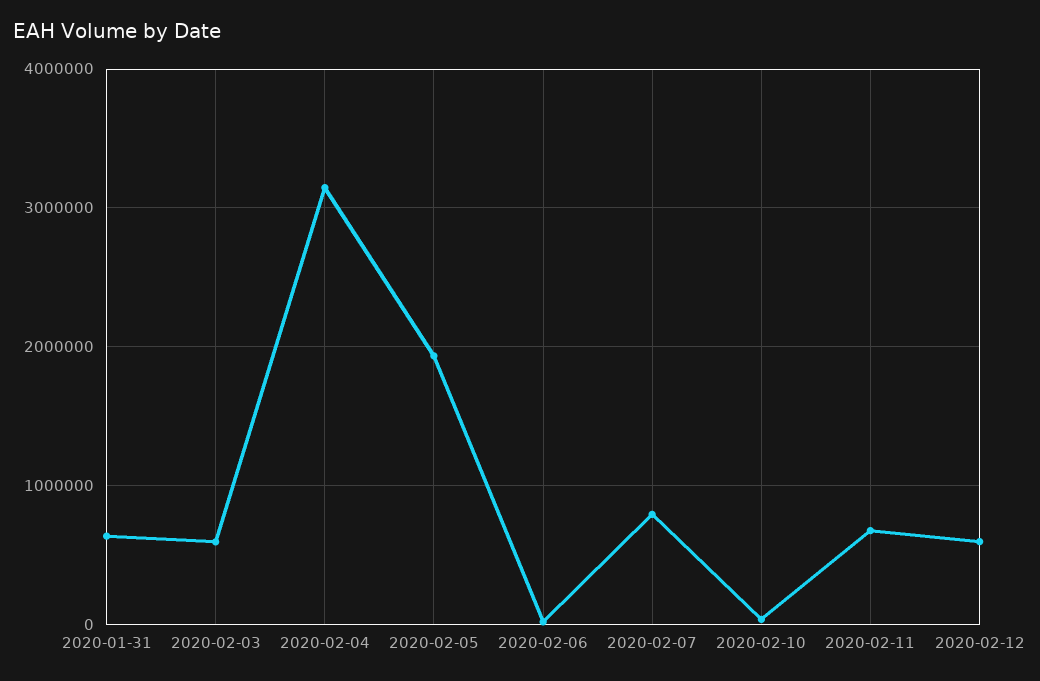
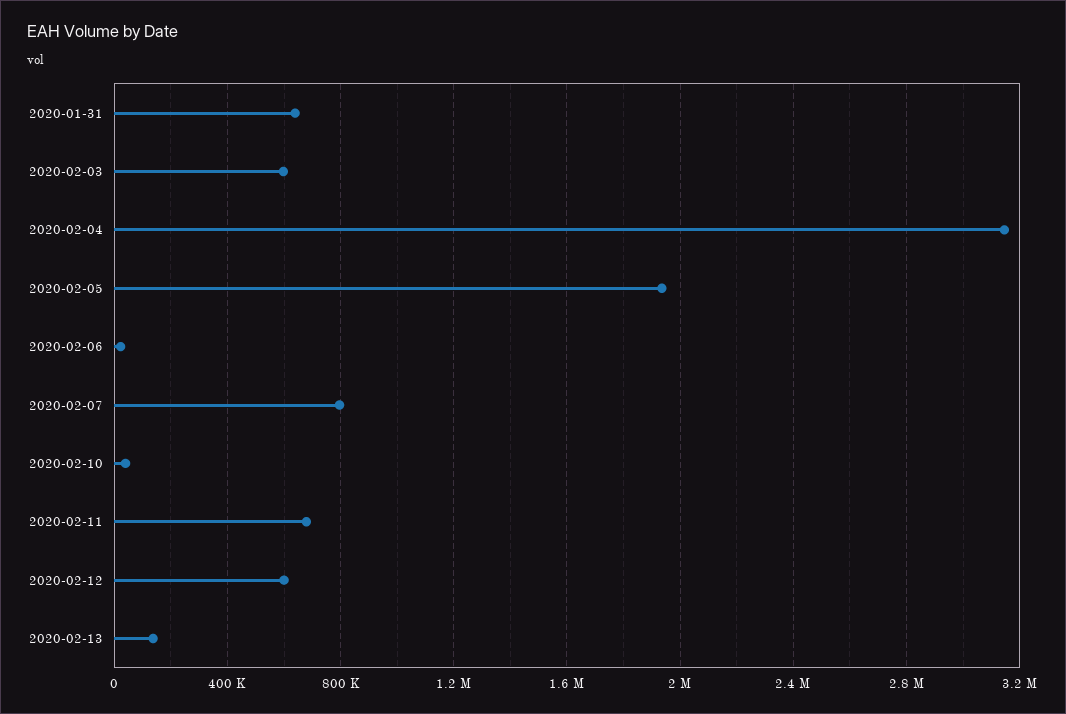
2020-02-13: none -> 150000

